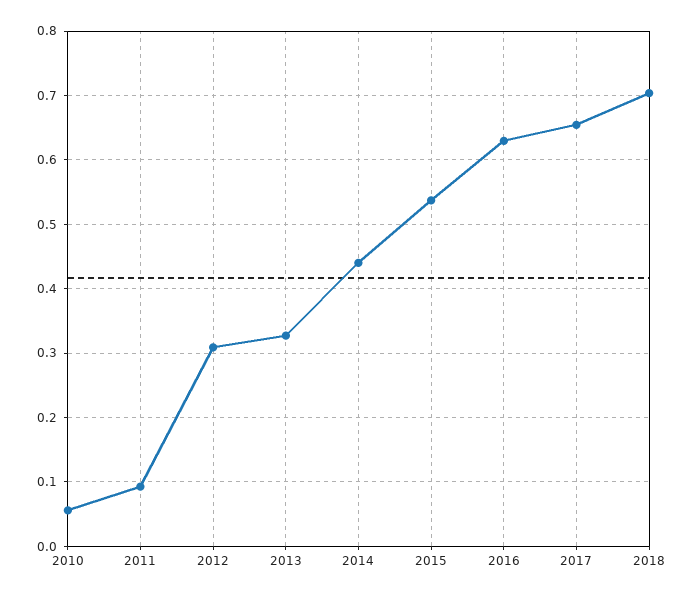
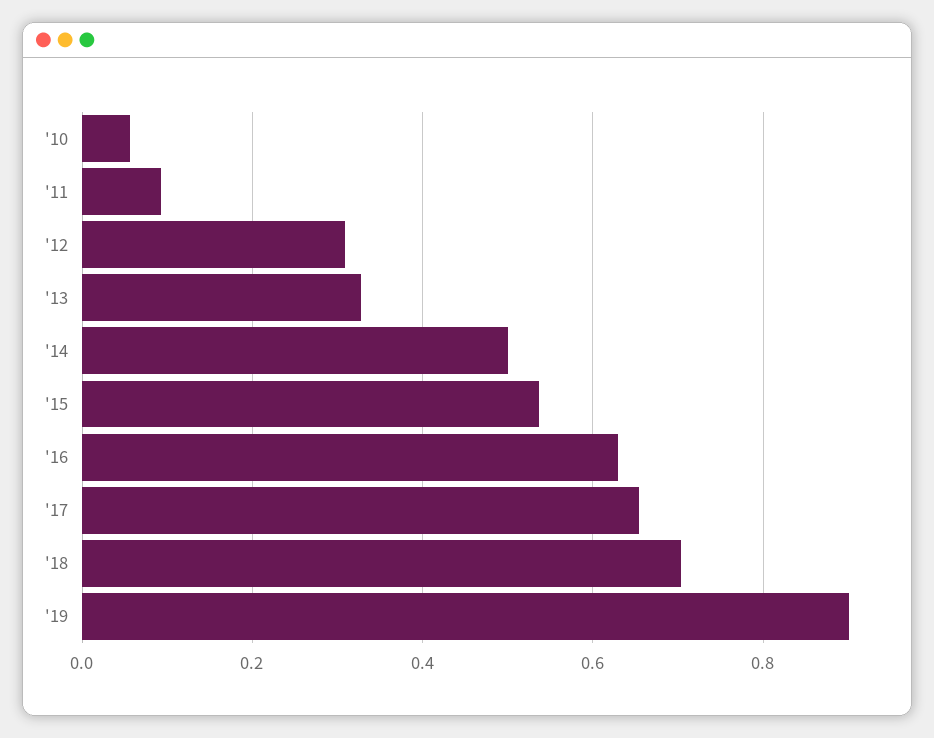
2014: 0.44 -> 0.5
'19: none -> 0.9

